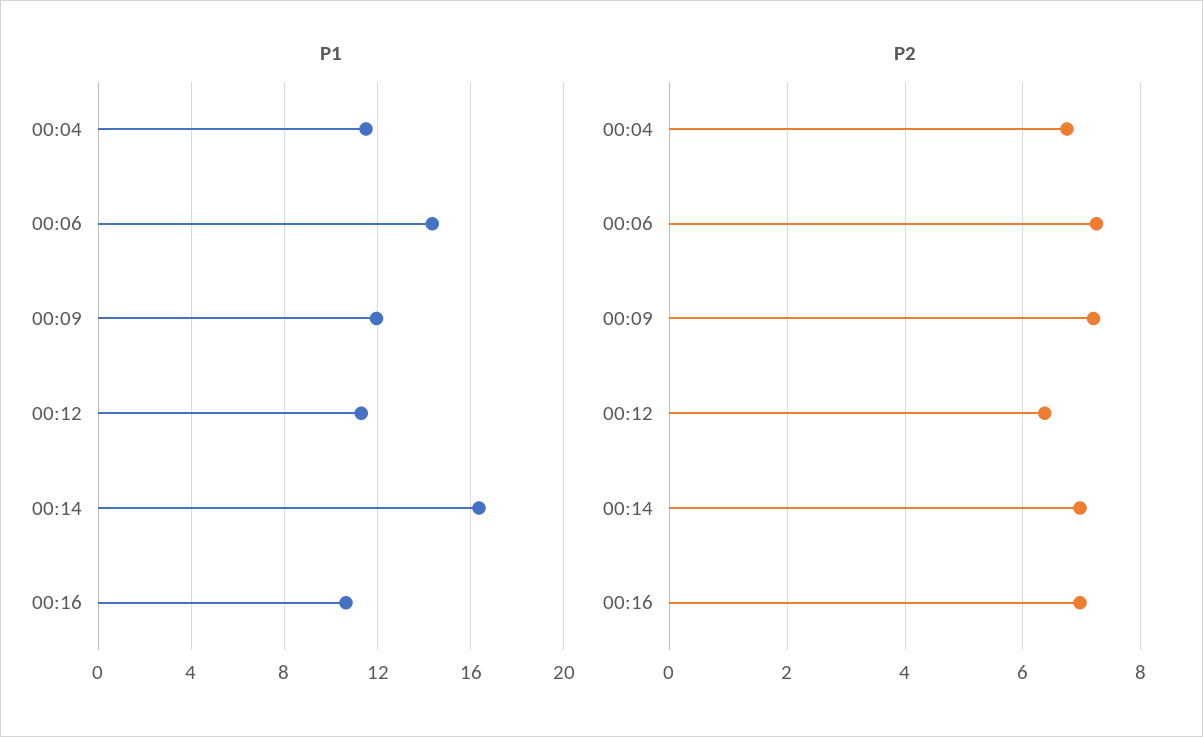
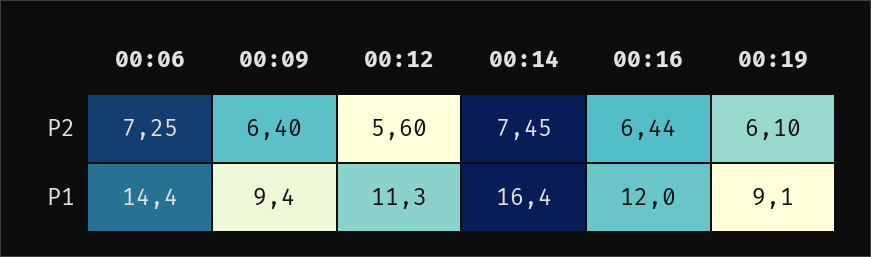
P1, 00:04: 11.5 -> none
P1, 00:09: 12 -> 9.4
P1, 00:16: 10.5 -> 12
P2, 00:04: 6.8 -> none
P2, 00:09: 7.2 -> 6.4
P2, 00:12: 6.4 -> 5.6
P2, 00:14: 7 -> 7.45
P2, 00:16: 7 -> 6.44
P2, 00:19: none -> 6.1
P1, 00:19: none -> 9.1

